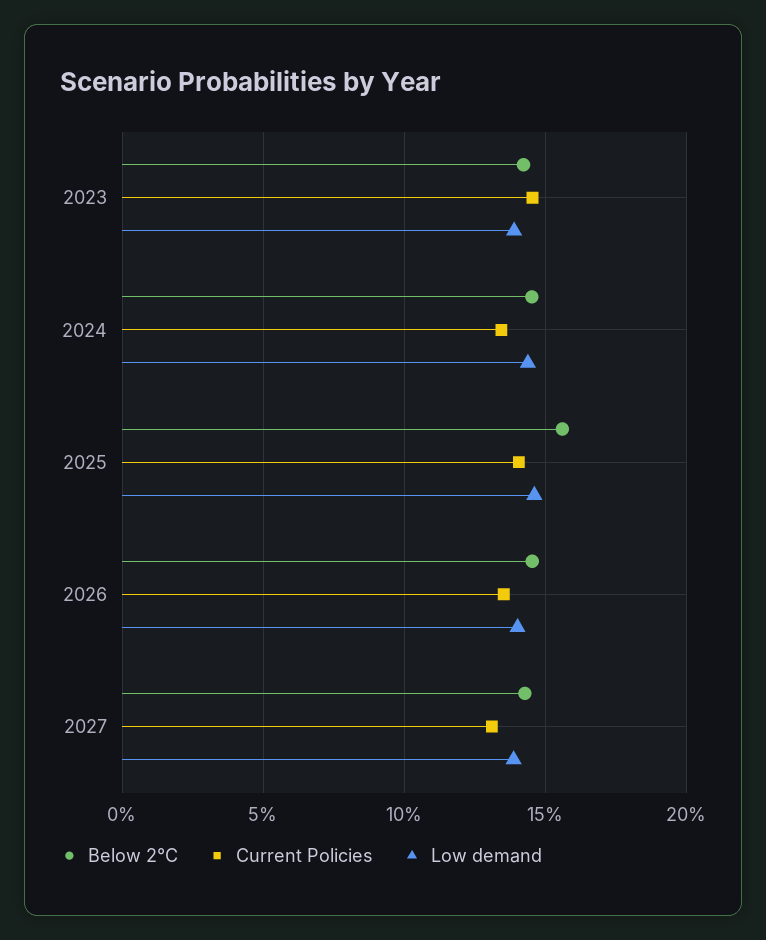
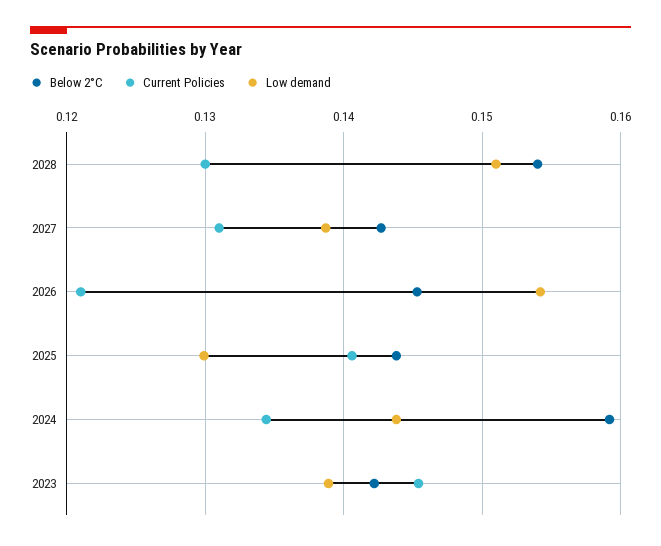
Below 2°C, 2024: 0.145 -> 0.159
Below 2°C, 2025: 0.155 -> 0.144
Low demand, 2025: 0.145 -> 0.13
Current Policies, 2026: 0.135 -> 0.121
Low demand, 2026: 0.14 -> 0.154
Below 2°C, 2028: none -> 0.154
Current Policies, 2028: none -> 0.13
Low demand, 2028: none -> 0.151

